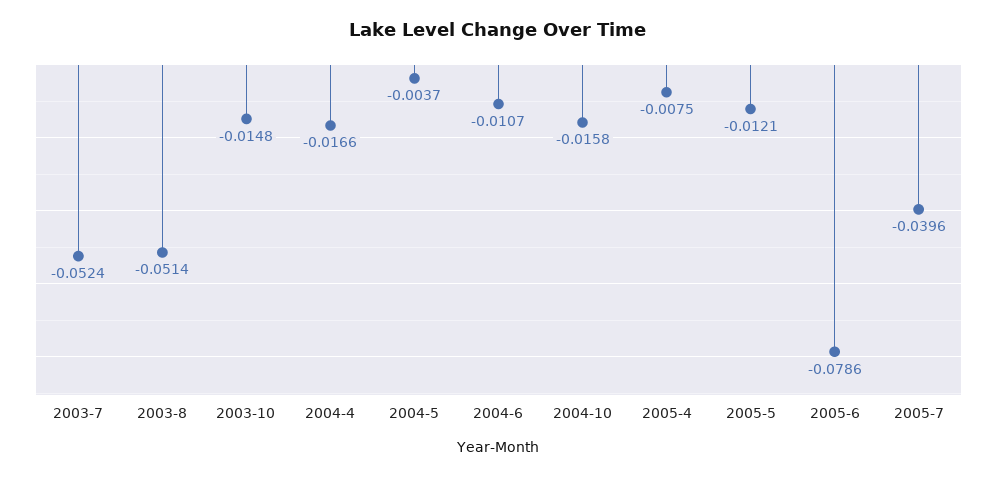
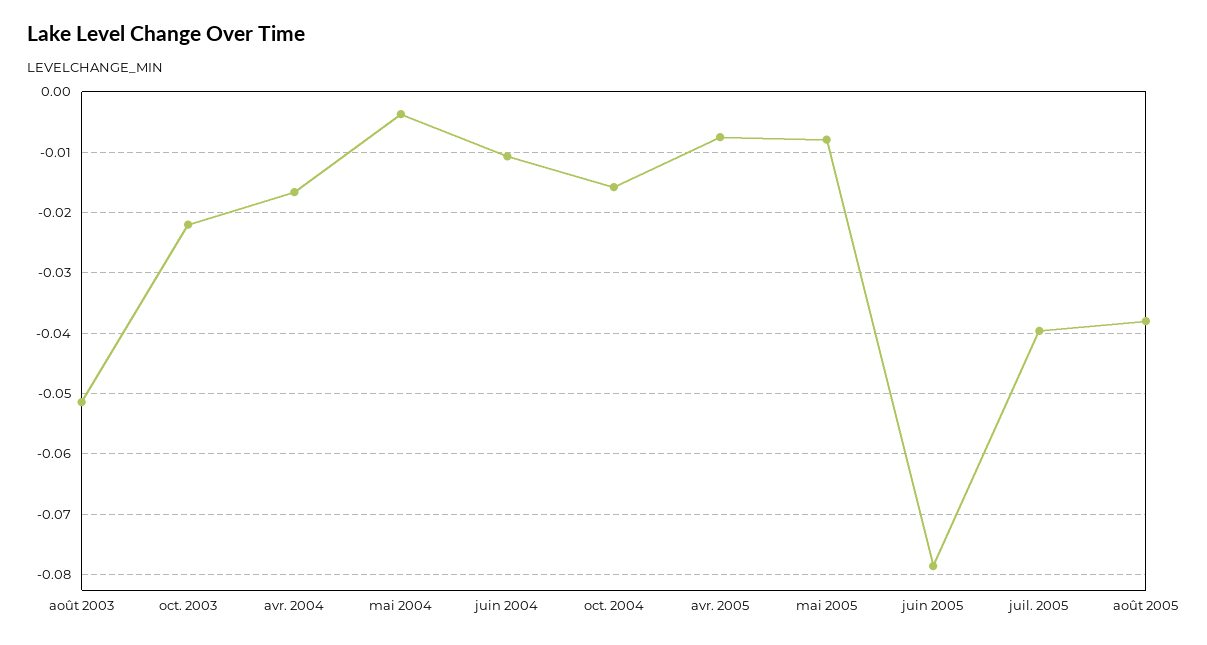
2003-7: -0.0524 -> none
2003-10: -0.0148 -> -0.022
2005-5: -0.0121 -> -0.008
août 2005: none -> -0.038

